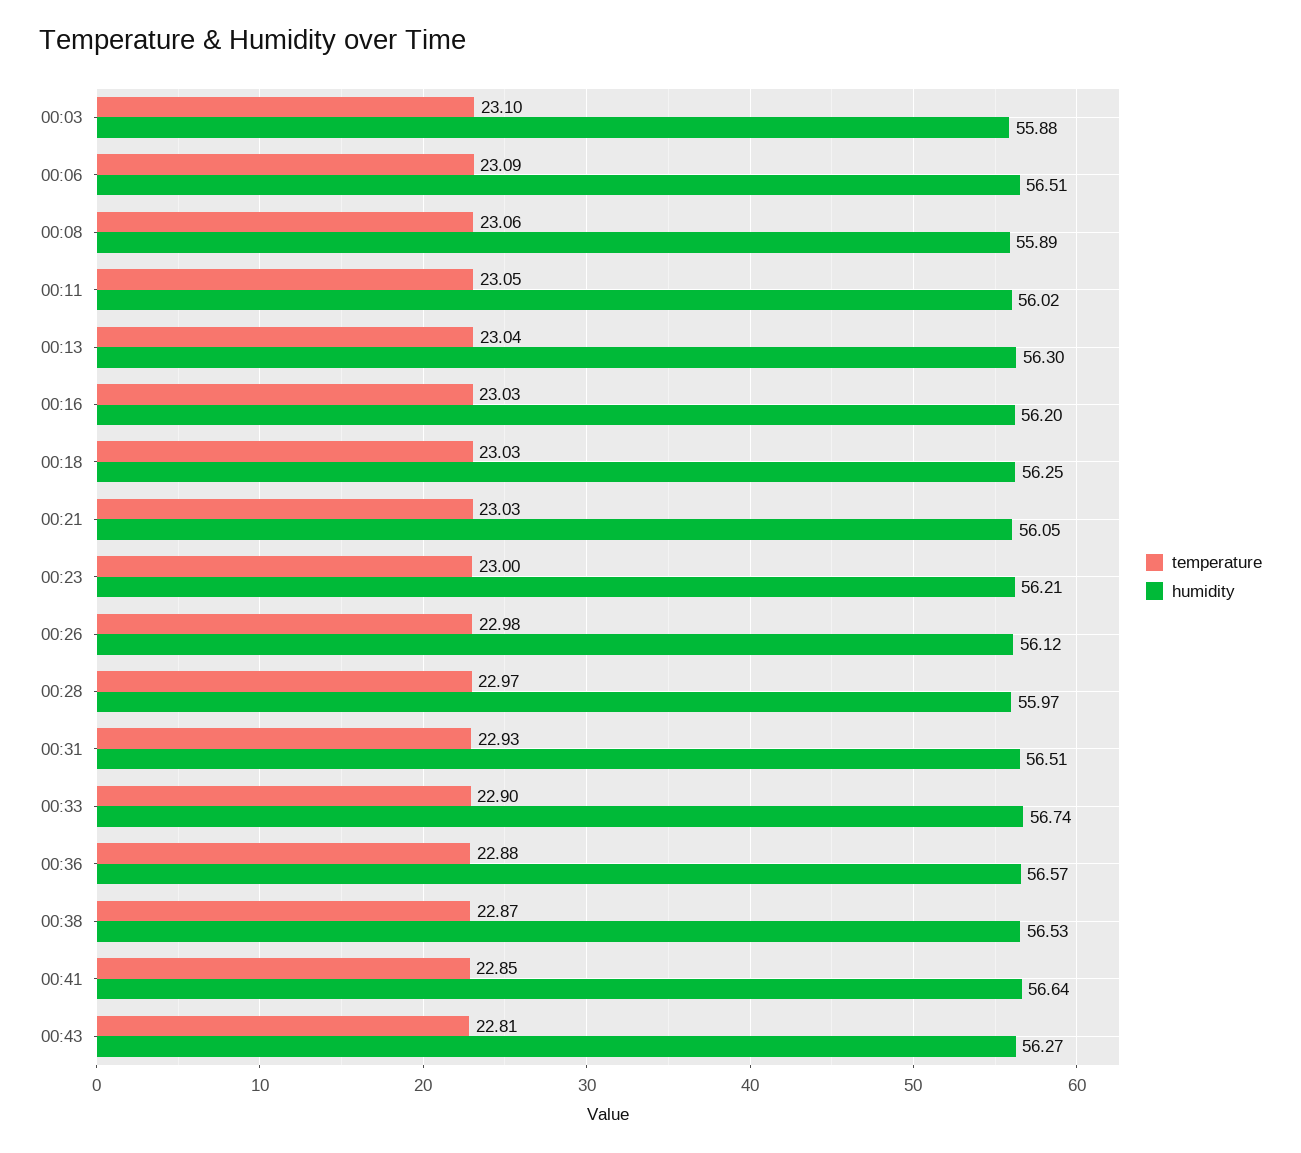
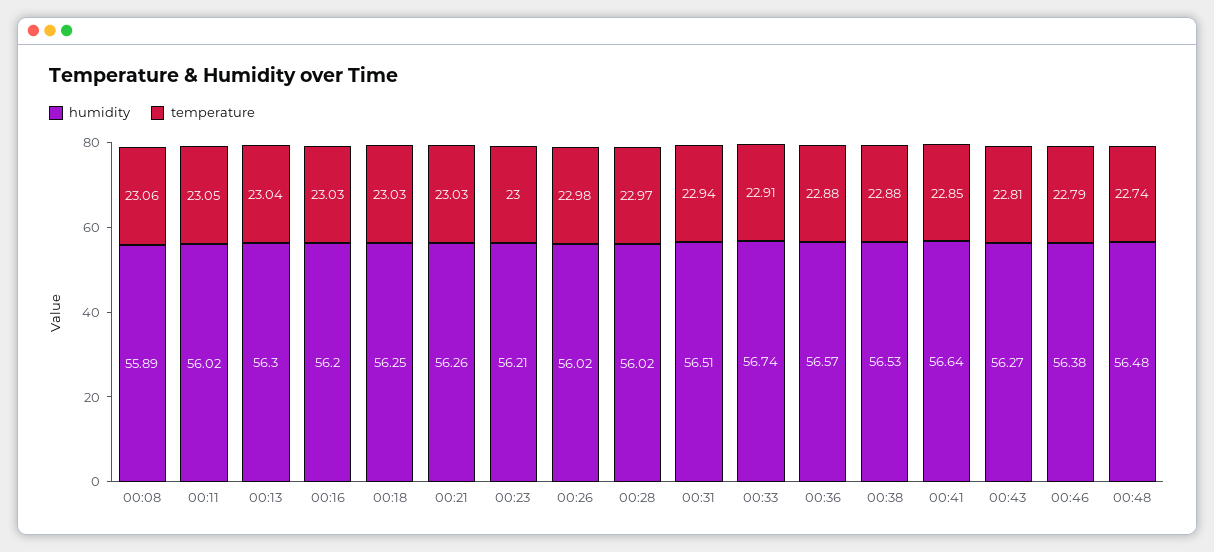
temperature, 00:03: 23.1 -> none
humidity, 00:03: 55.88 -> none
temperature, 00:06: 23.09 -> none
humidity, 00:06: 56.51 -> none
humidity, 00:21: 56.05 -> 56.26
humidity, 00:26: 56.12 -> 56.02
humidity, 00:28: 55.97 -> 56.02
temperature, 00:31: 22.93 -> 22.94
temperature, 00:33: 22.9 -> 22.91
temperature, 00:38: 22.87 -> 22.88
humidity, 00:46: none -> 56.38
temperature, 00:46: none -> 22.79
humidity, 00:48: none -> 56.48
temperature, 00:48: none -> 22.74

